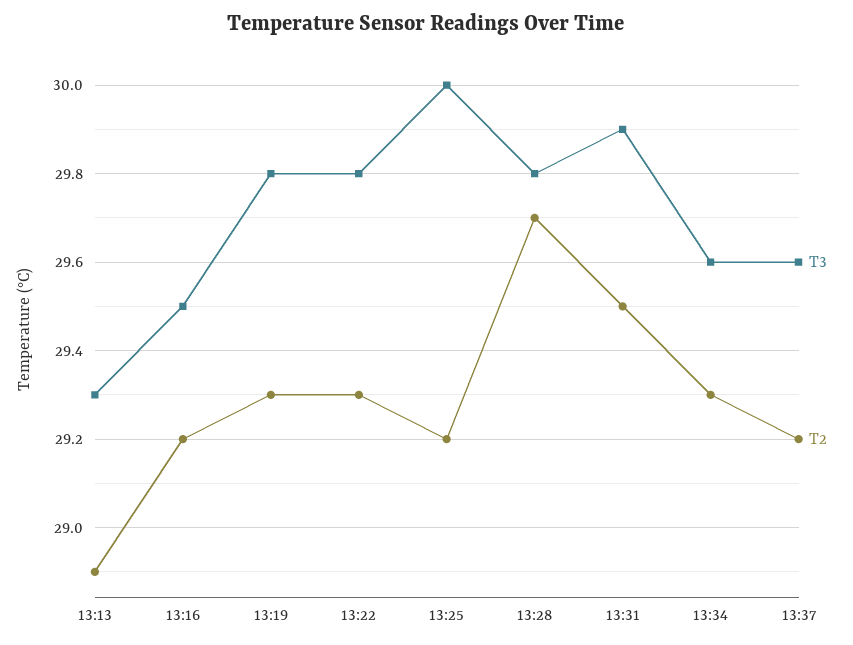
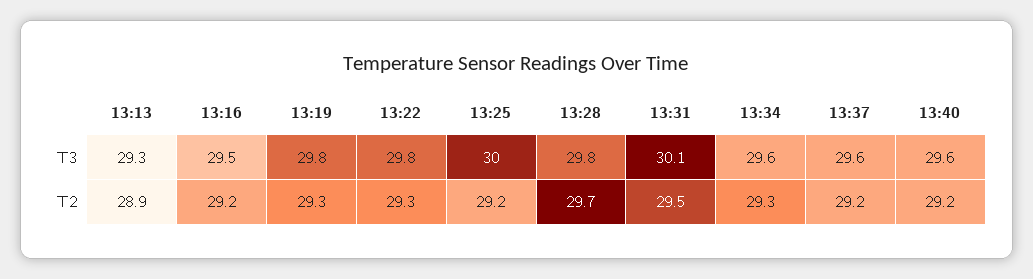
T3, 13:31: 29.9 -> 30.1
T3, 13:40: none -> 29.6
T2, 13:40: none -> 29.2

